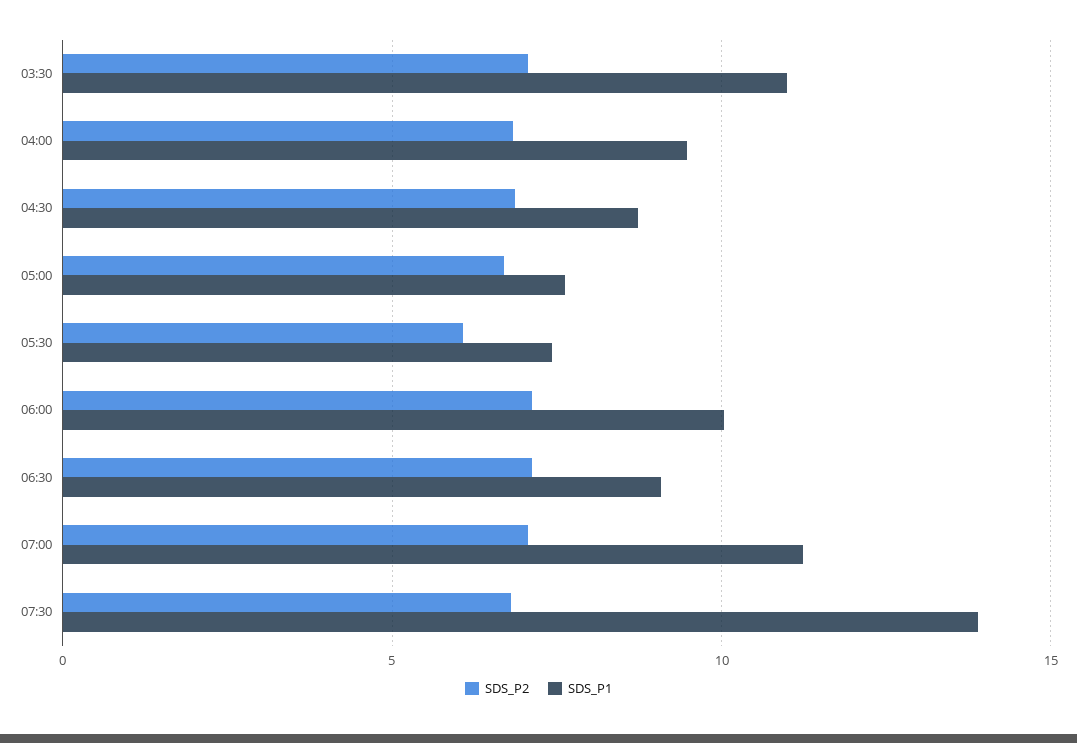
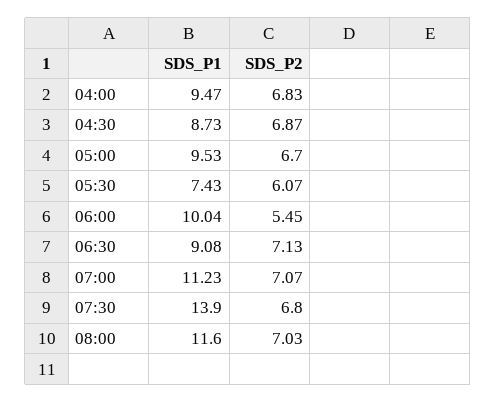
SDS_P2, 03:30: 7 -> none
SDS_P1, 03:30: 11 -> none
SDS_P1, 05:00: 7.5 -> 9.53
SDS_P2, 06:00: 7 -> 5.45
SDS_P1, 08:00: none -> 11.6
SDS_P2, 08:00: none -> 7.03

